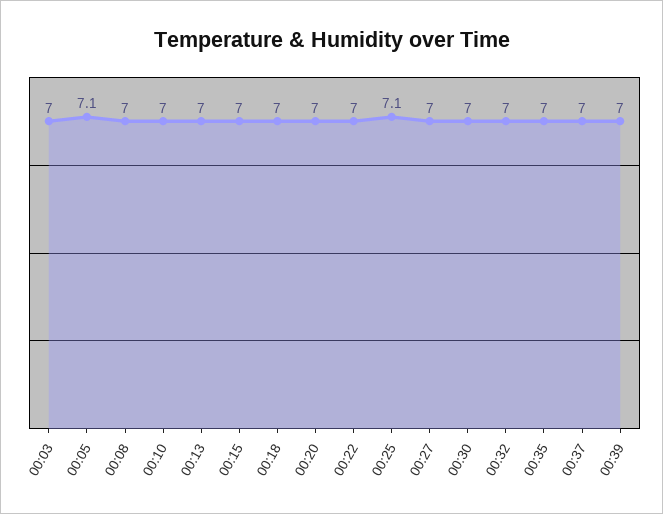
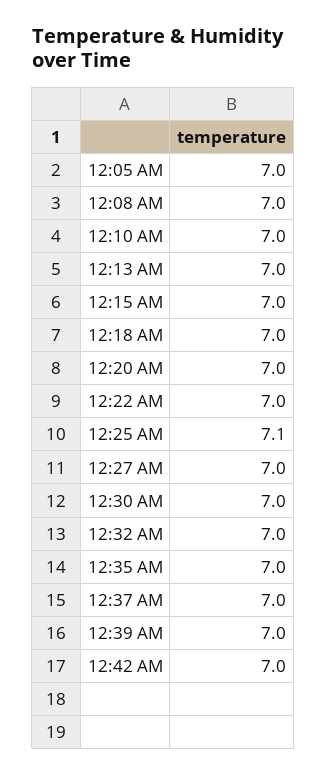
00:03: 7 -> none
00:05: 7.1 -> 7
12:42 AM: none -> 7

